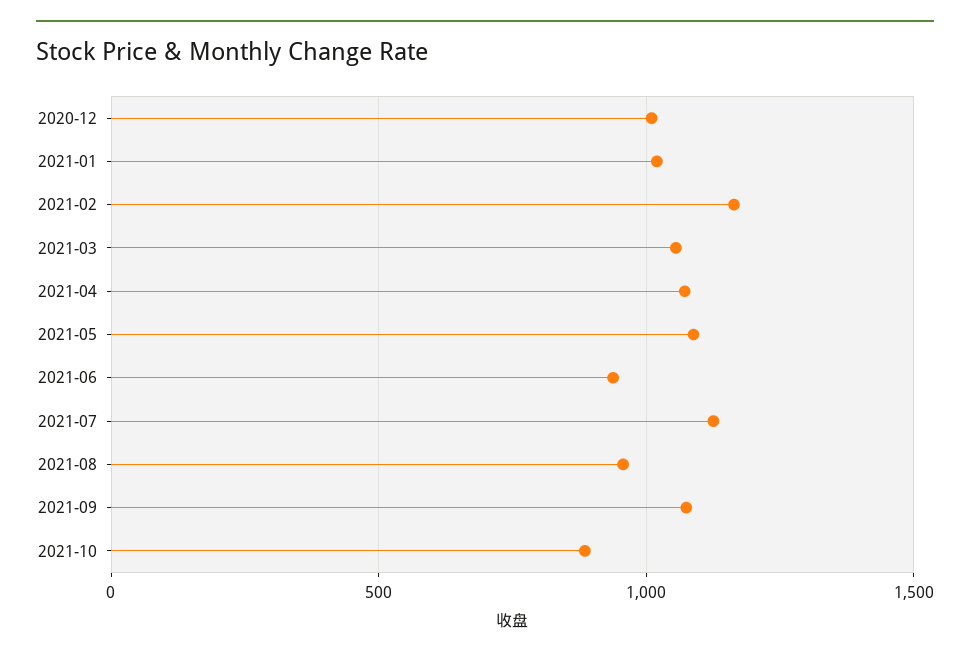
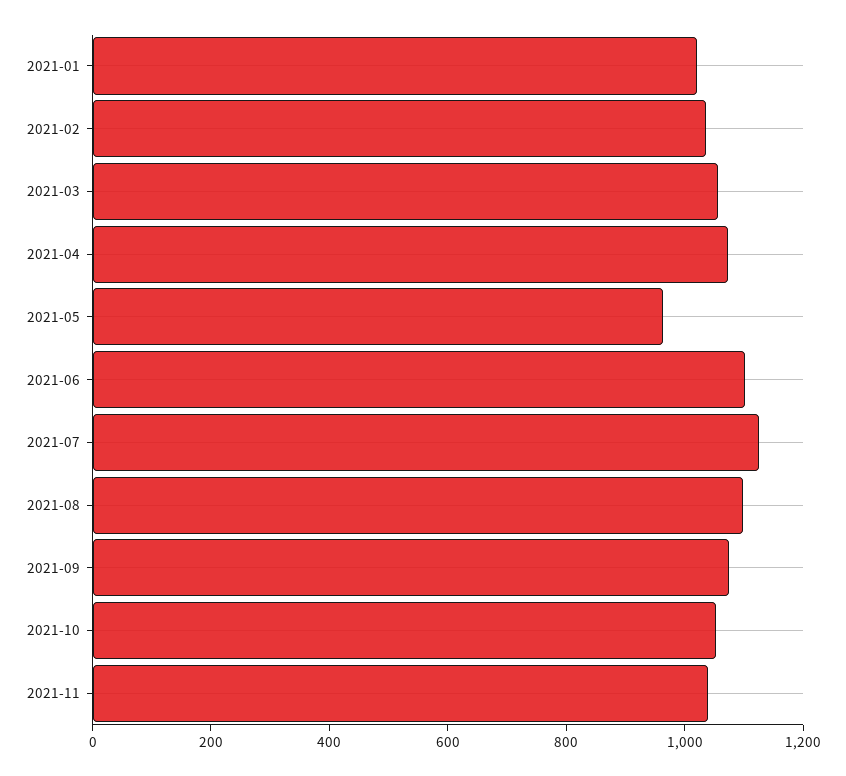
2020-12: 1000 -> none
2021-02: 1150 -> 1050
2021-05: 1100 -> 950
2021-06: 950 -> 1100
2021-08: 950 -> 1100
2021-10: 900 -> 1050
2021-11: none -> 1050

